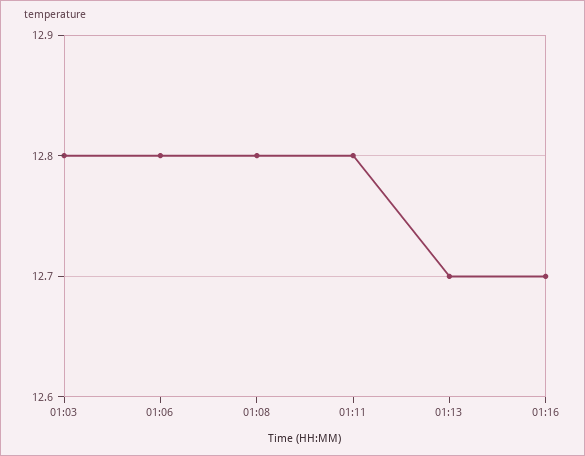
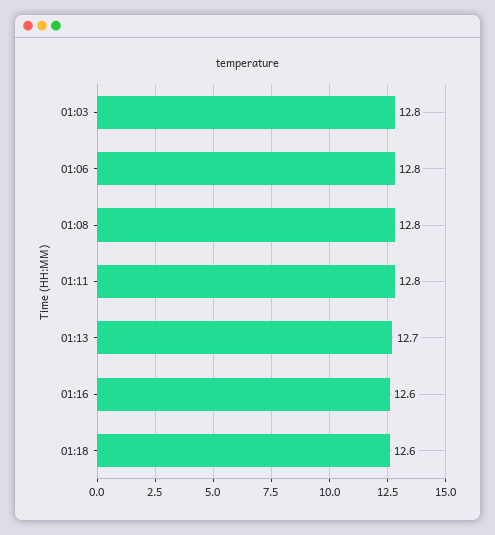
01:16: 12.7 -> 12.6
01:18: none -> 12.6

